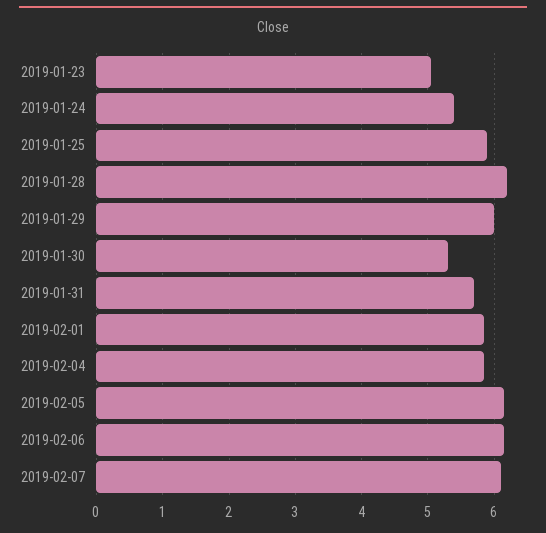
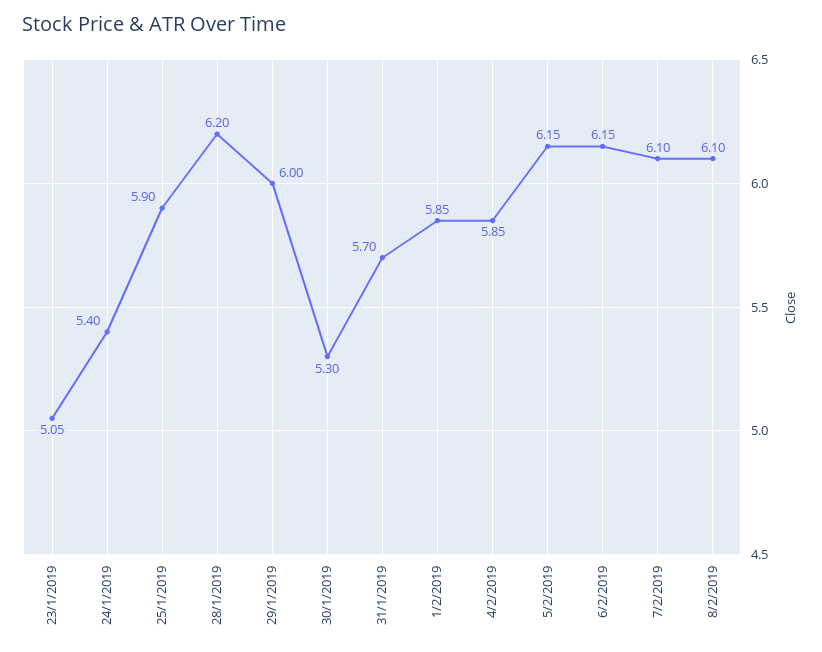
8/2/2019: none -> 6.1

